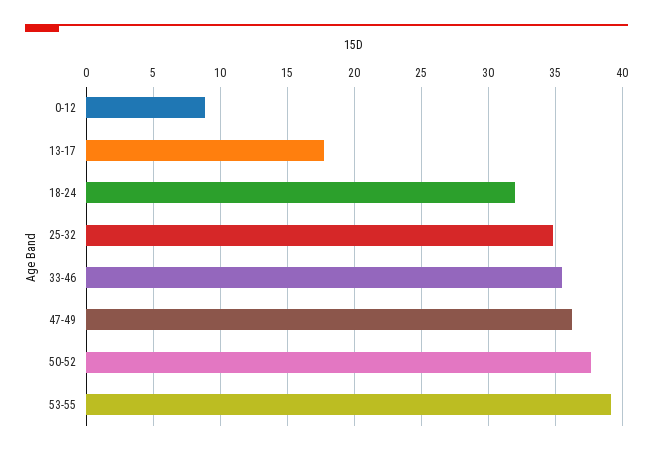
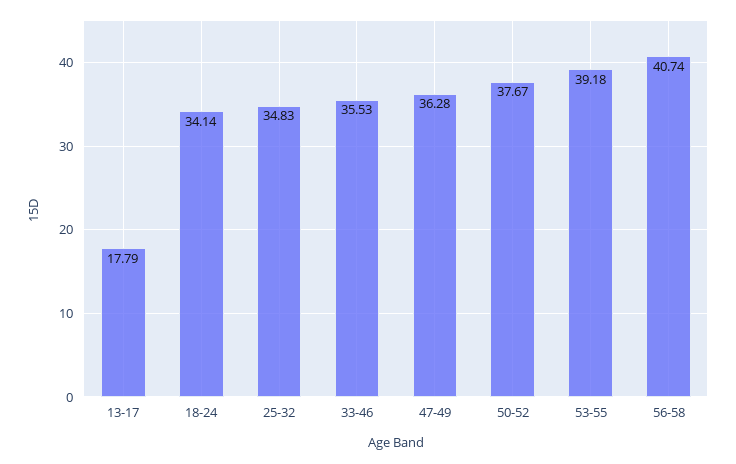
0-12: 9 -> none
18-24: 32 -> 34.14
56-58: none -> 40.74

